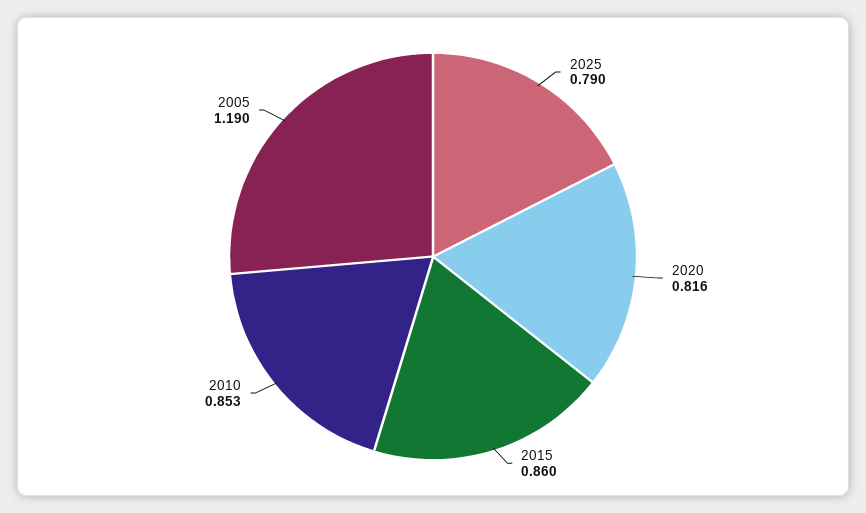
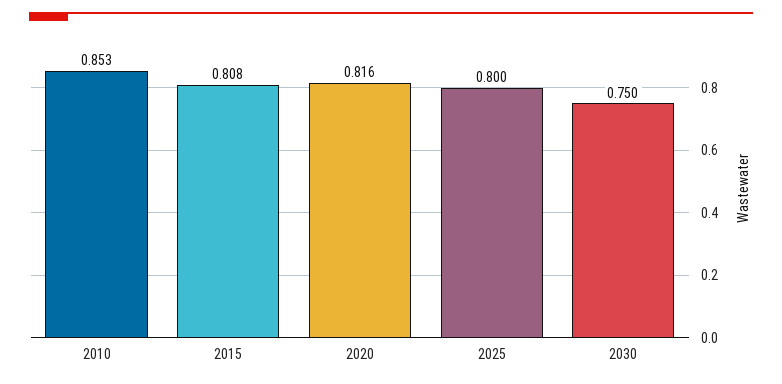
2025: 0.79 -> 0.8
2015: 0.86 -> 0.808
2005: 1.19 -> none
2030: none -> 0.75

